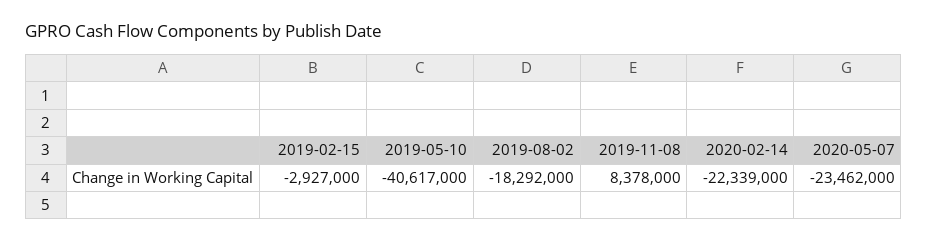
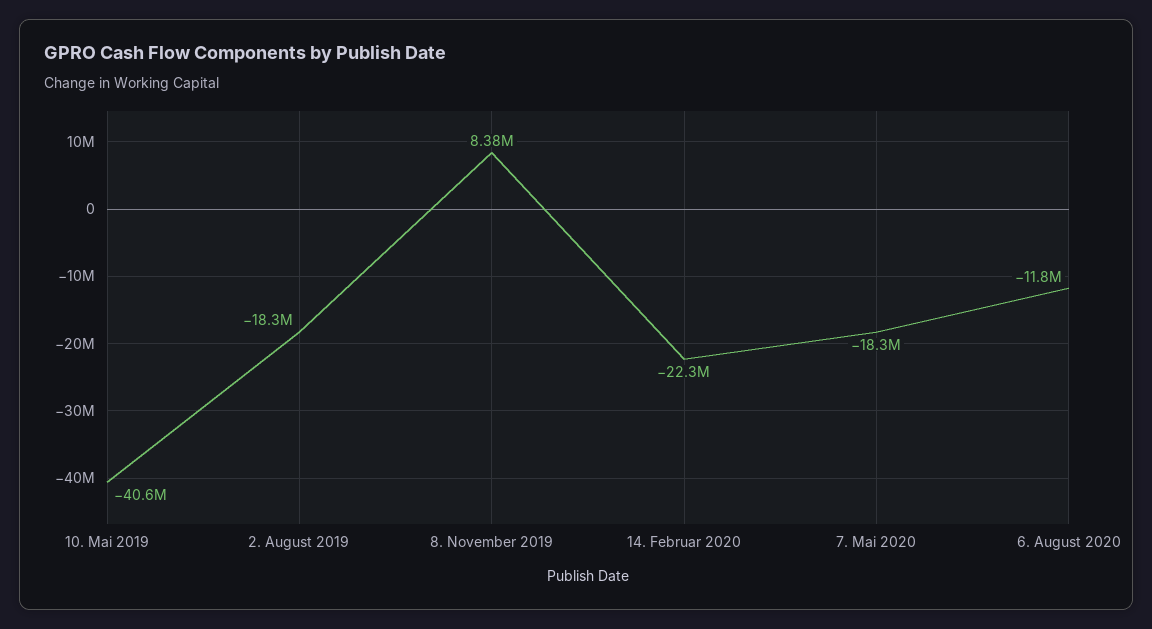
2019-02-15: -2927000 -> none
2020-05-07: -23462000 -> -18300000
6. August 2020: none -> -11800000

